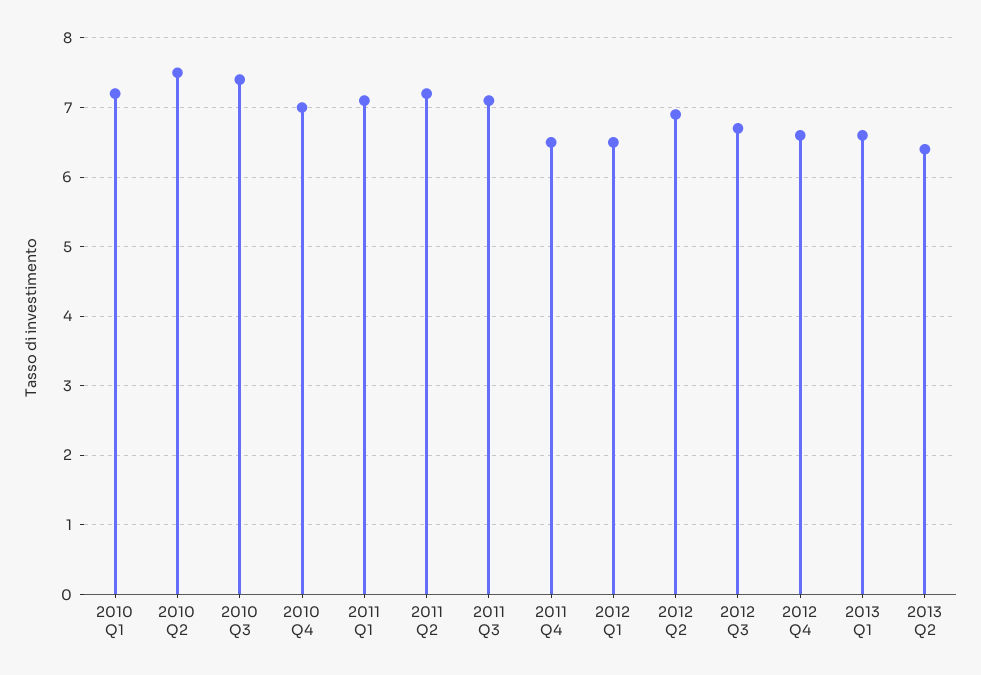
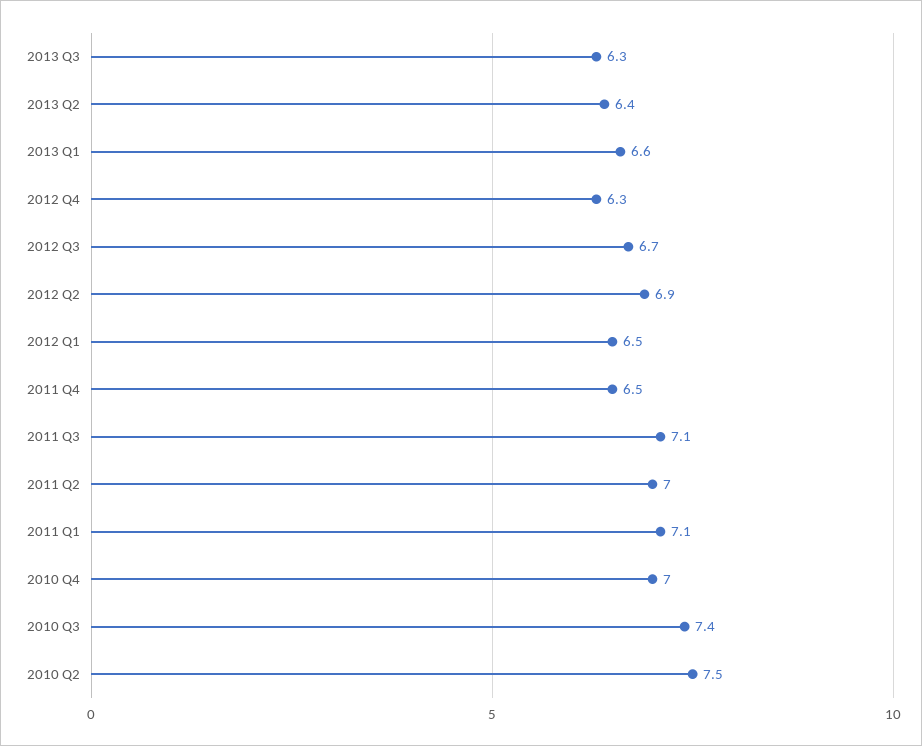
2010 Q1: 7.2 -> none
2011 Q2: 7.2 -> 7
2012 Q4: 6.6 -> 6.3
2013 Q3: none -> 6.3

